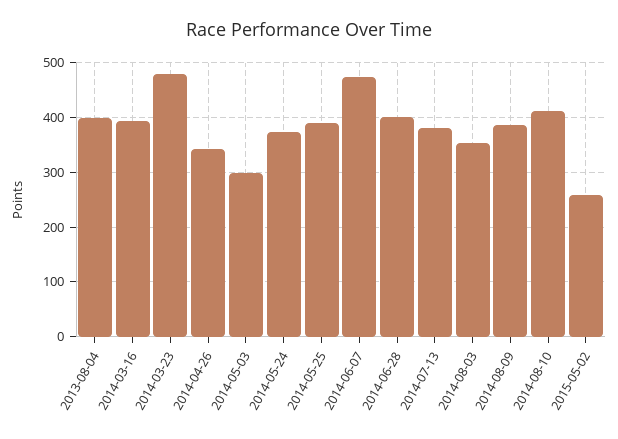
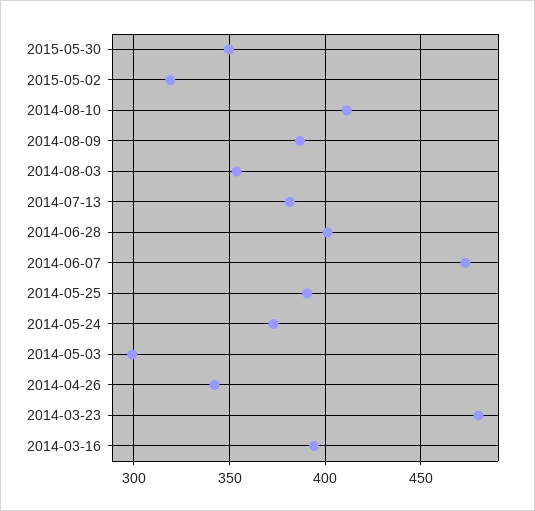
2013-08-04: 400 -> none
2015-05-02: 260 -> 320
2015-05-30: none -> 350

